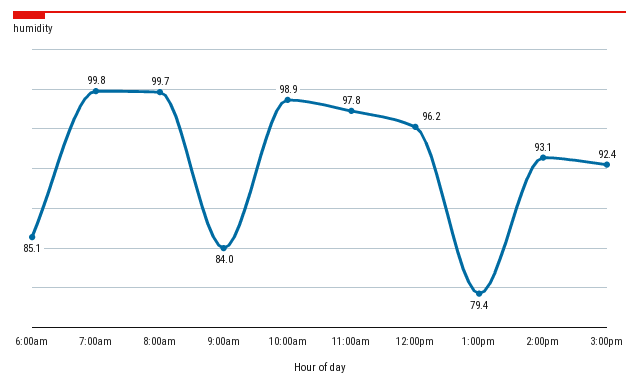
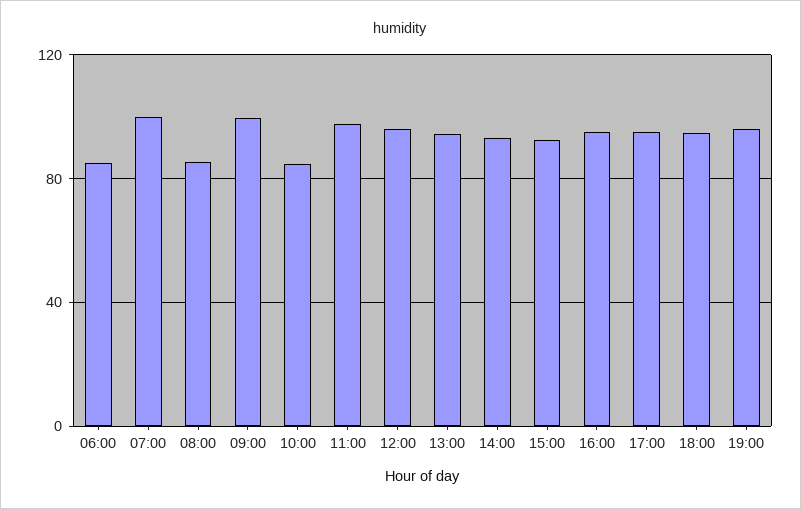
8:00am: 99.7 -> 85
9:00am: 84 -> 100
10:00am: 98.9 -> 85
1:00pm: 79.4 -> 95
16:00: none -> 95
17:00: none -> 95
18:00: none -> 95
19:00: none -> 95

